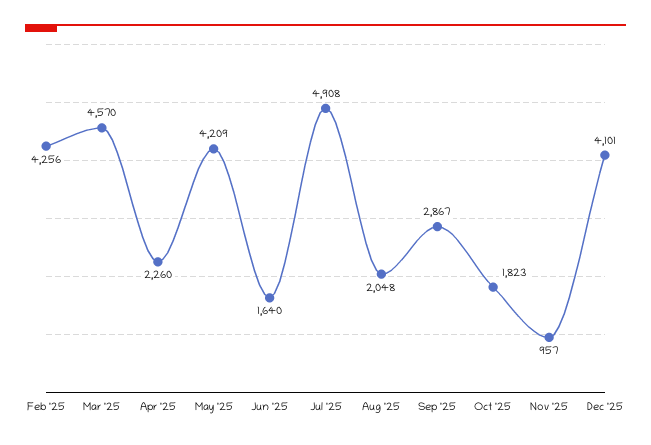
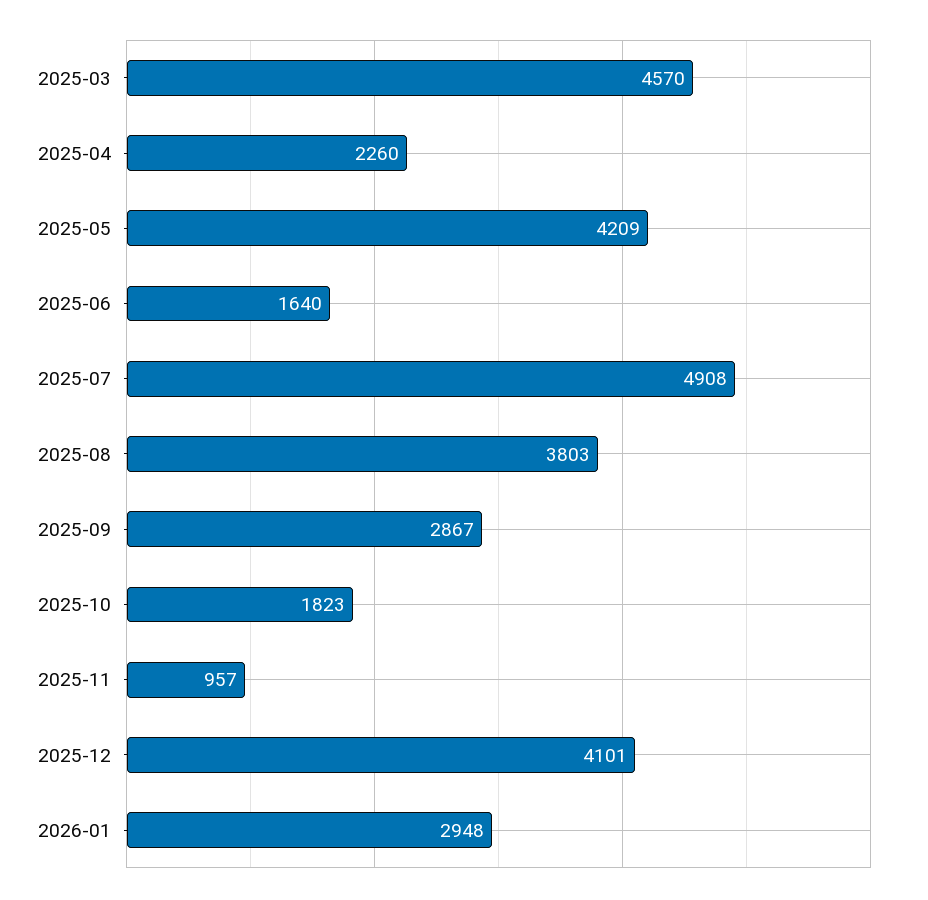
Feb '25: 4256 -> none
Aug '25: 2048 -> 3803
2026-01: none -> 2948

